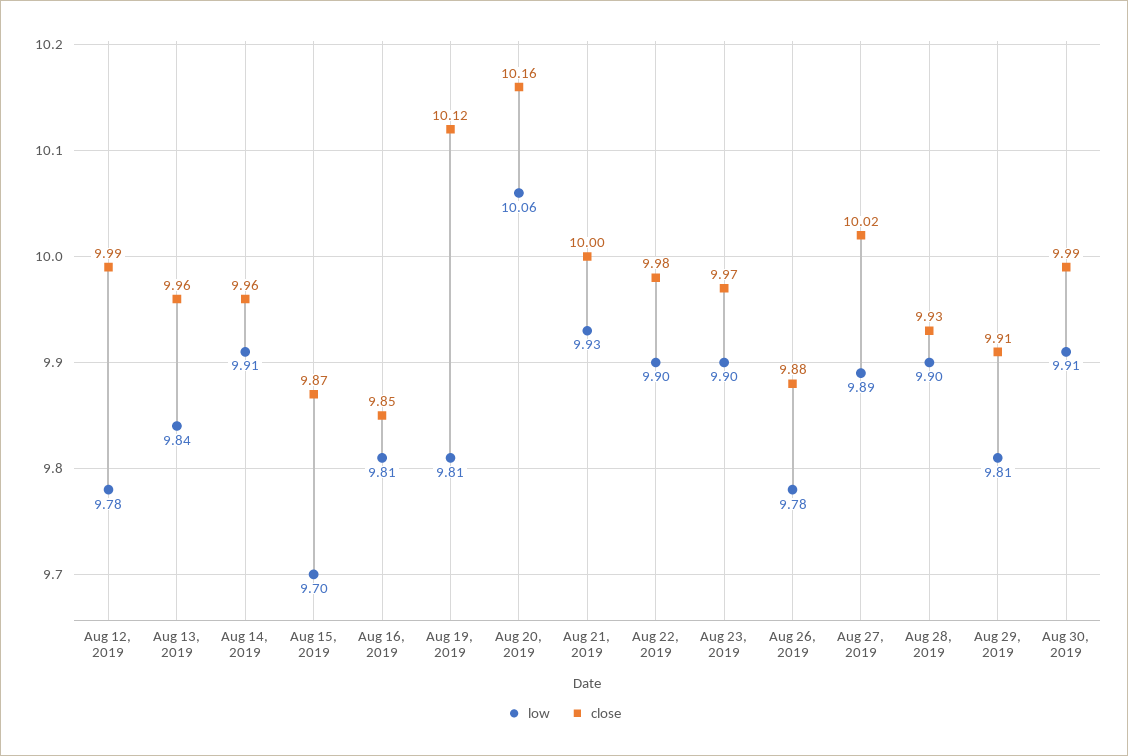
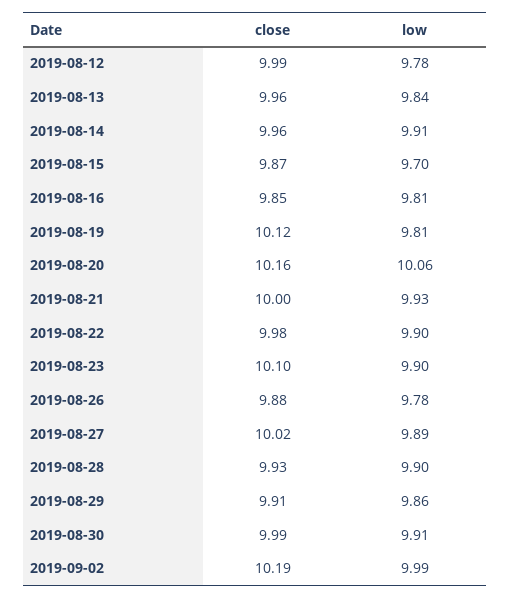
close, Aug 23, 2019: 9.97 -> 10.1
low, Aug 29, 2019: 9.81 -> 9.86
close, 2019-09-02: none -> 10.19
low, 2019-09-02: none -> 9.99

